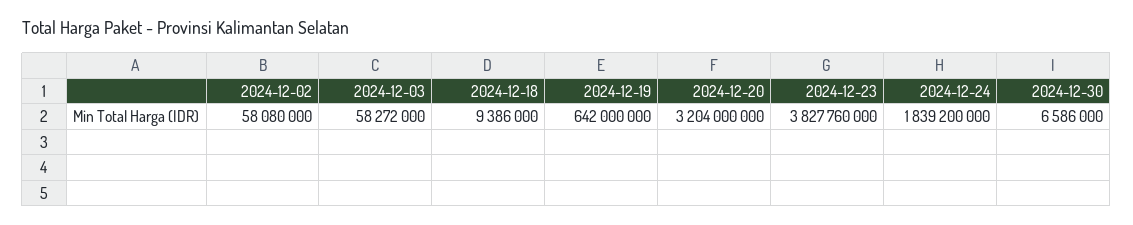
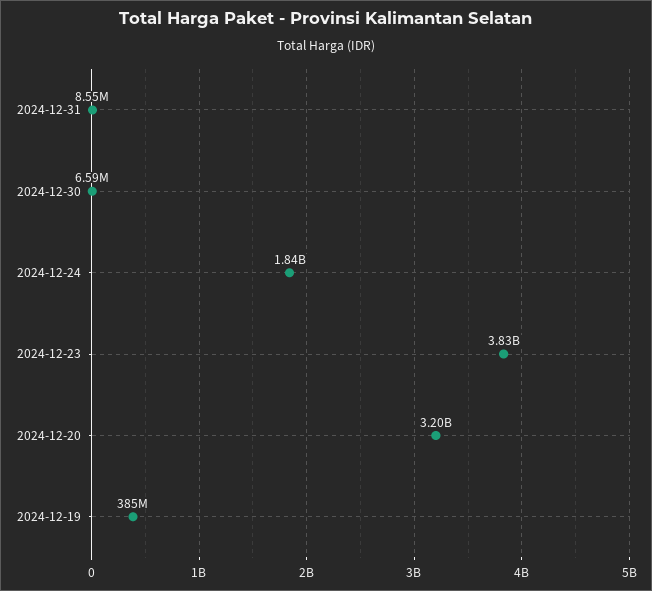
2024-12-02: 58080000 -> none
2024-12-03: 58272000 -> none
2024-12-18: 9386000 -> none
2024-12-19: 642000000 -> 385000000
2024-12-31: none -> 8550000

